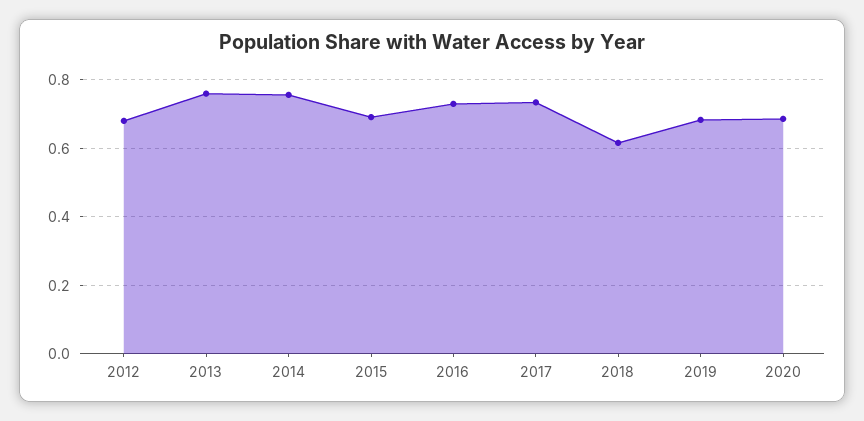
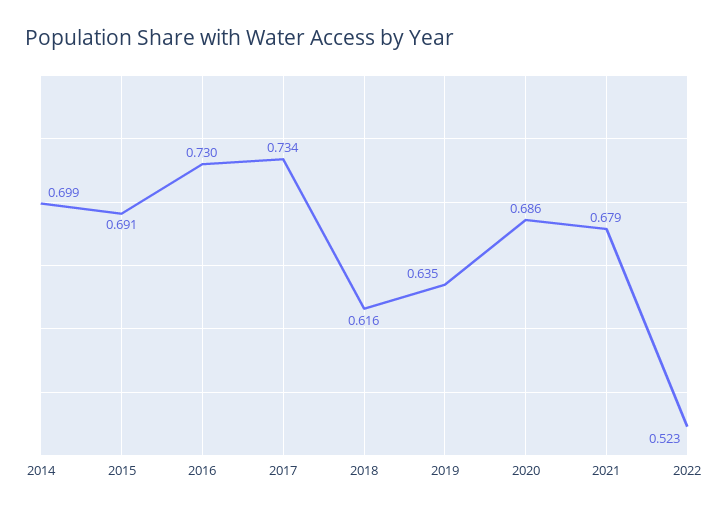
2012: 0.68 -> none
2013: 0.76 -> none
2014: 0.76 -> 0.699
2019: 0.68 -> 0.635
2021: none -> 0.679
2022: none -> 0.523

